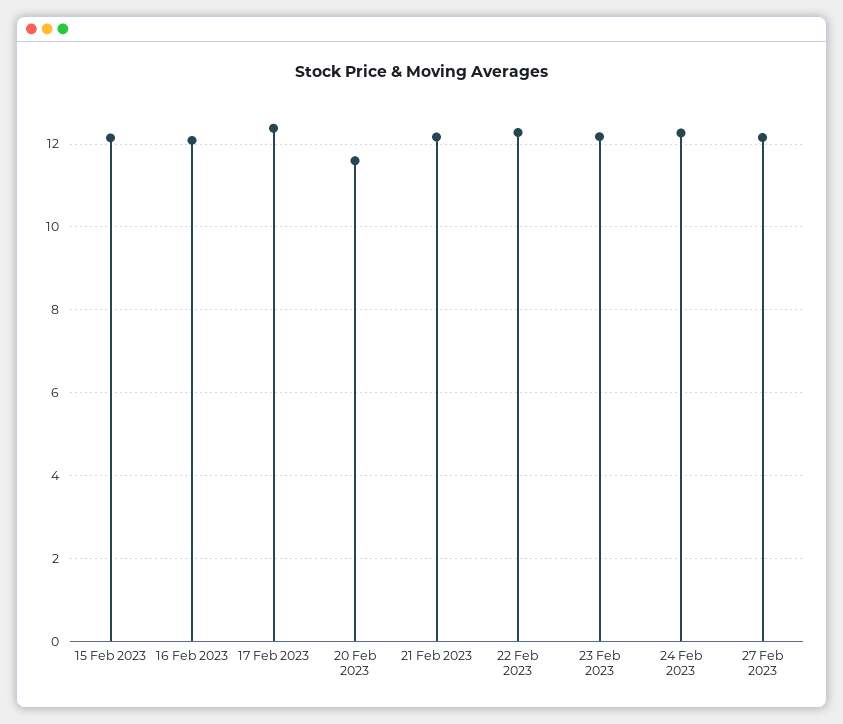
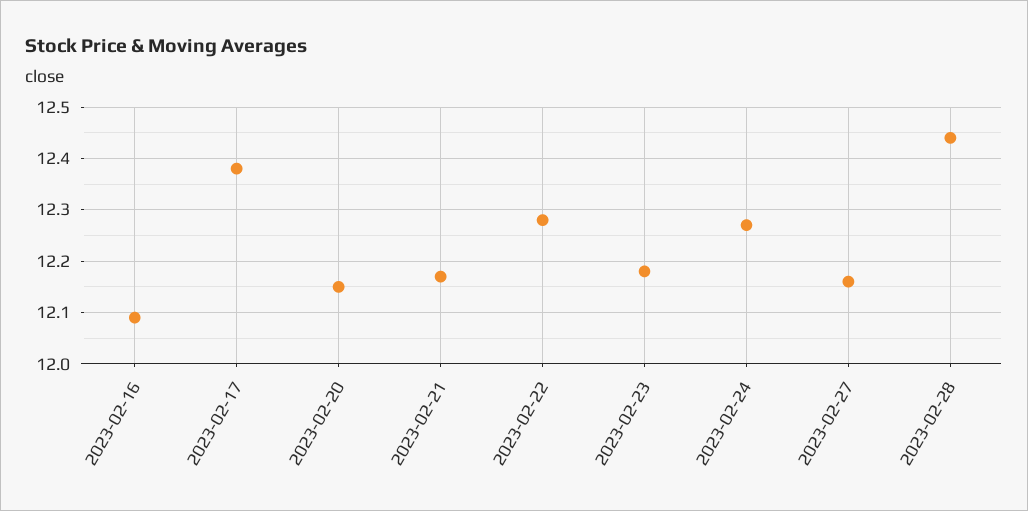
15 Feb 2023: 12.2 -> none
20 Feb 2023: 11.6 -> 12.15
2023-02-28: none -> 12.45

